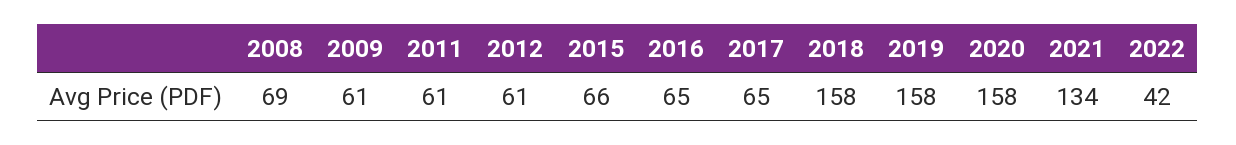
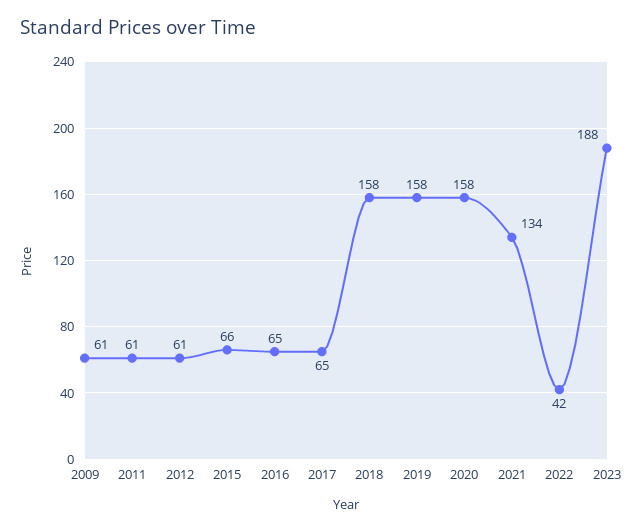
2008: 69 -> none
2023: none -> 188

